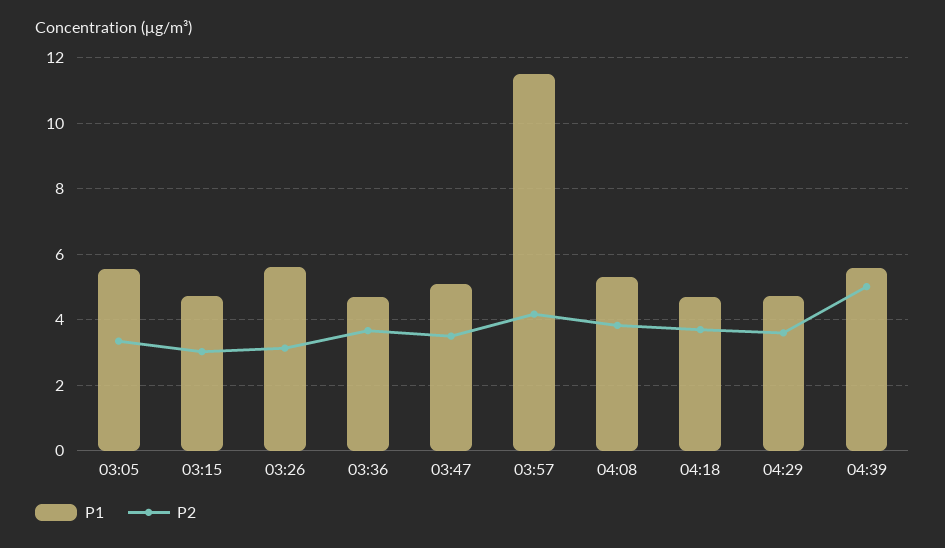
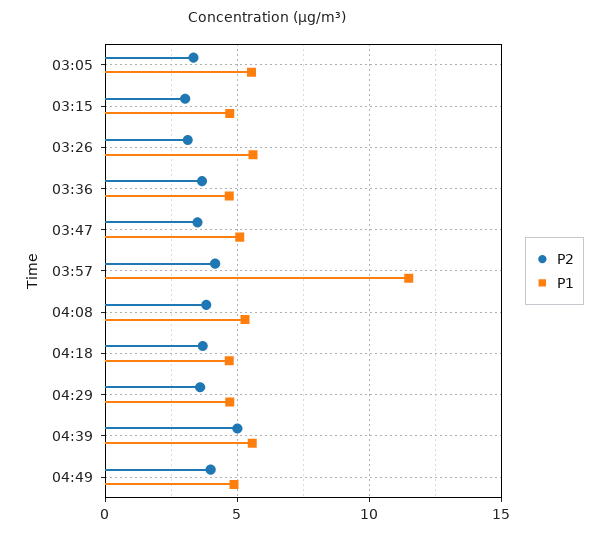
P2, 04:49: none -> 4
P1, 04:49: none -> 5

